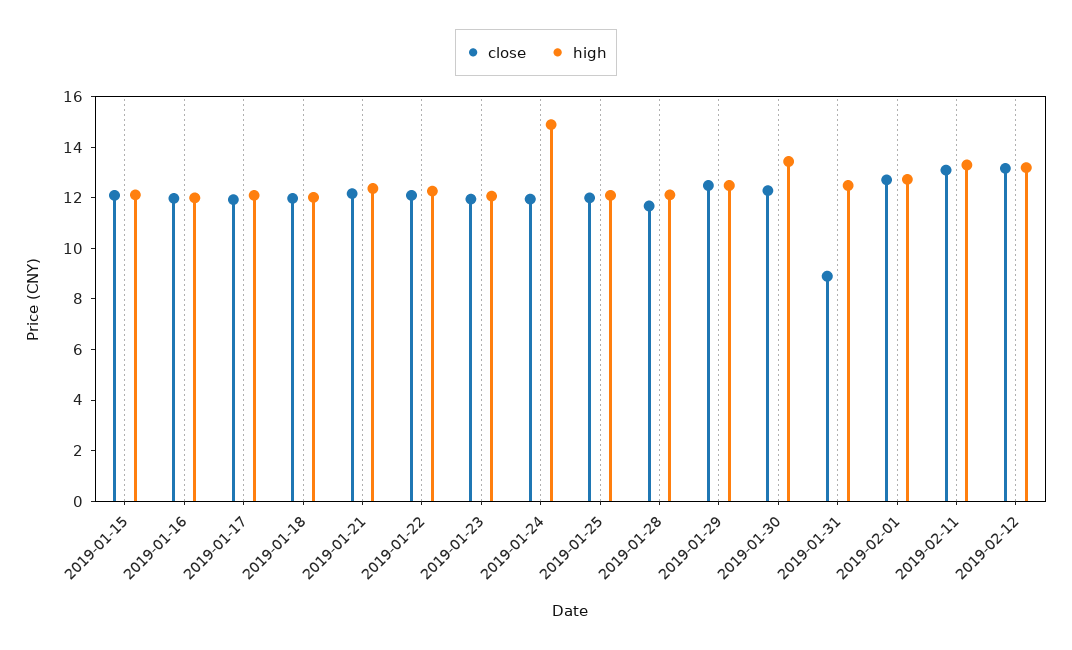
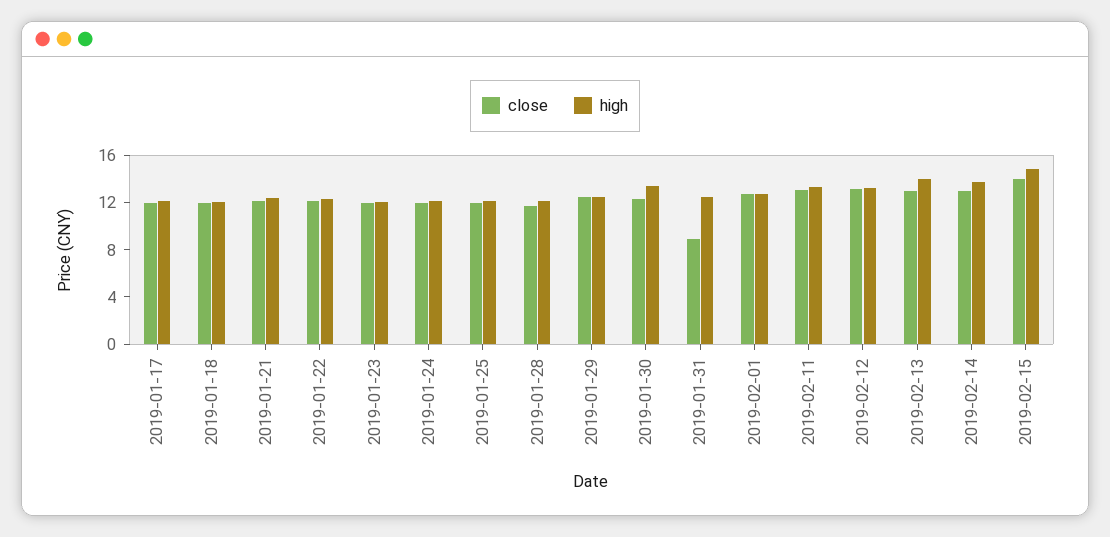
close, 2019-01-15: 12 -> none
high, 2019-01-15: 12 -> none
close, 2019-01-16: 12 -> none
high, 2019-01-16: 12 -> none
high, 2019-01-24: 15 -> 12
close, 2019-02-13: none -> 13
high, 2019-02-13: none -> 14
close, 2019-02-14: none -> 13
high, 2019-02-14: none -> 14
close, 2019-02-15: none -> 14
high, 2019-02-15: none -> 15

